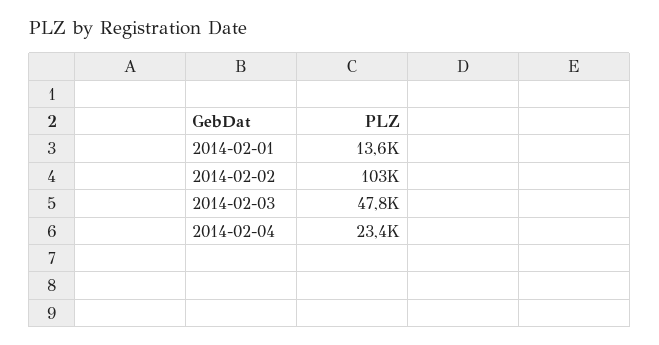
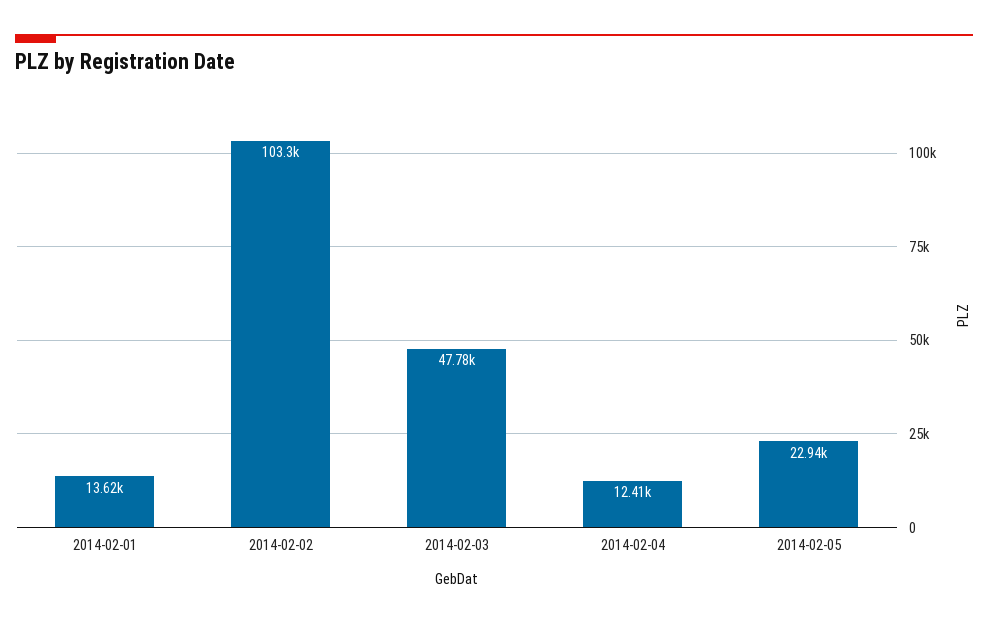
2014-02-04: 23400 -> 12410
2014-02-05: none -> 22940

